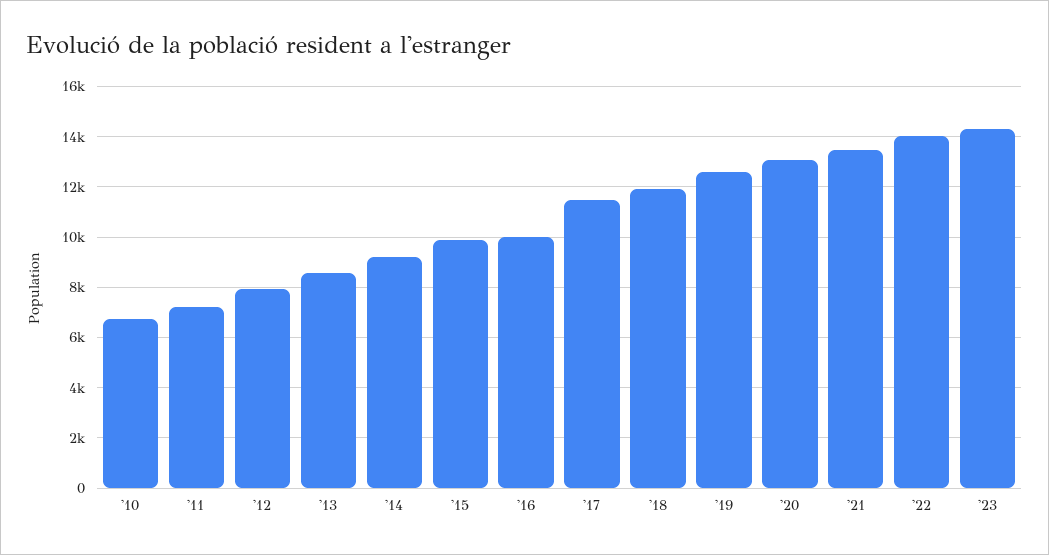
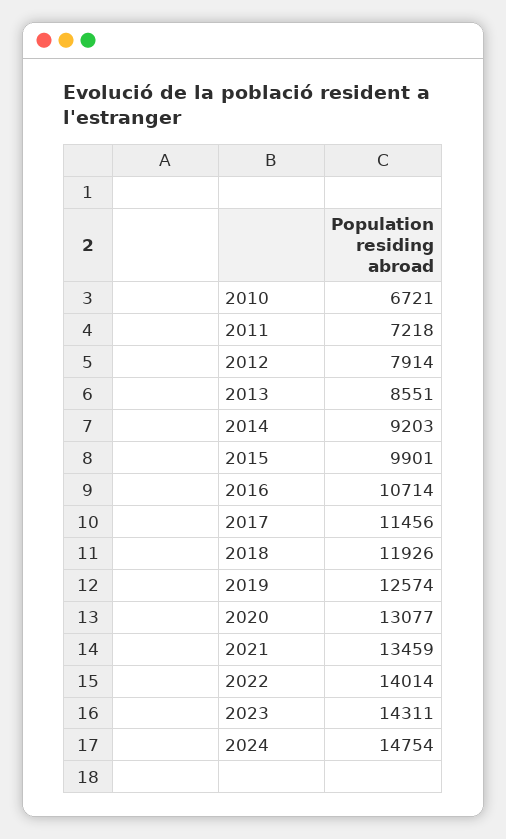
'16: 10000 -> 10714
2024: none -> 14754

